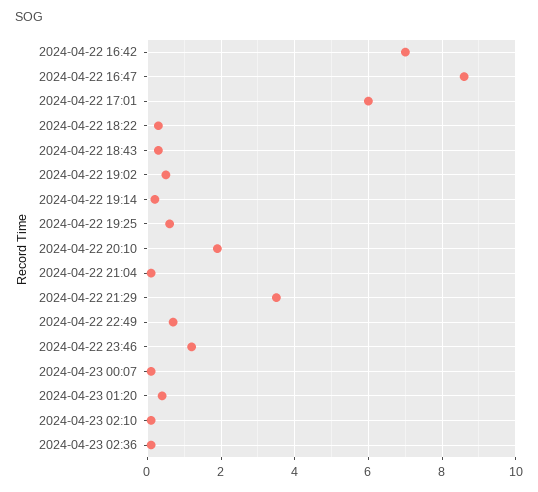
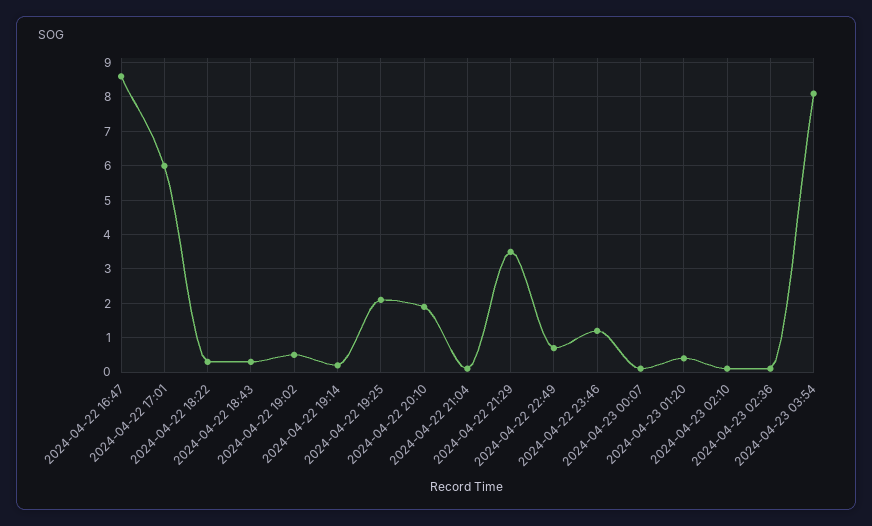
2024-04-22 16:42: 7 -> none
2024-04-22 19:25: 0.5 -> 2
2024-04-23 03:54: none -> 8

